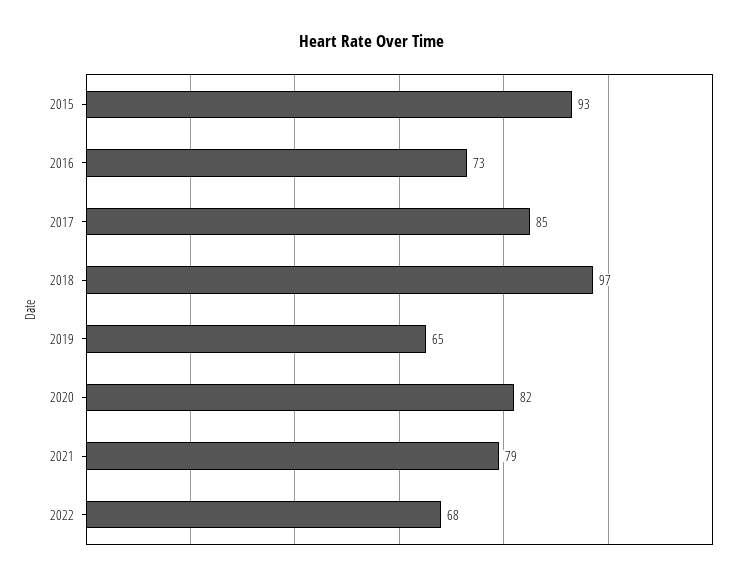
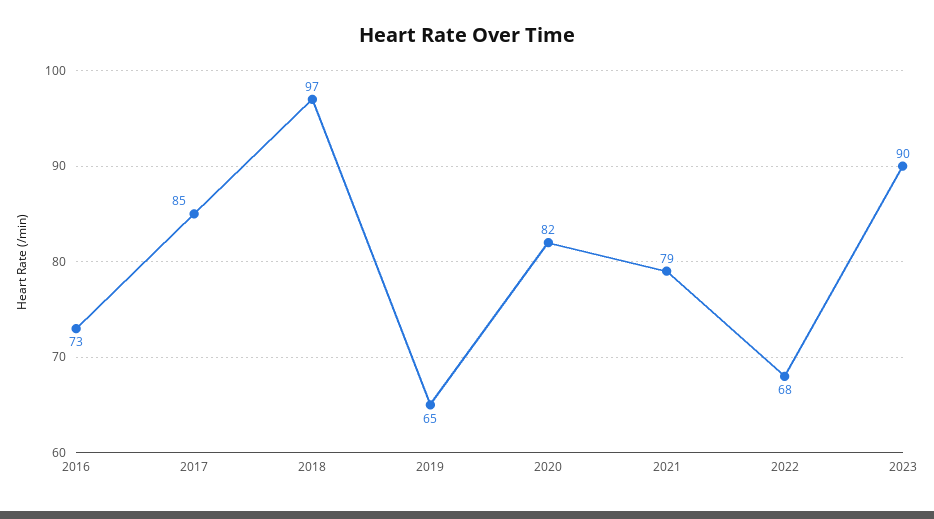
2015: 93 -> none
2023: none -> 90

